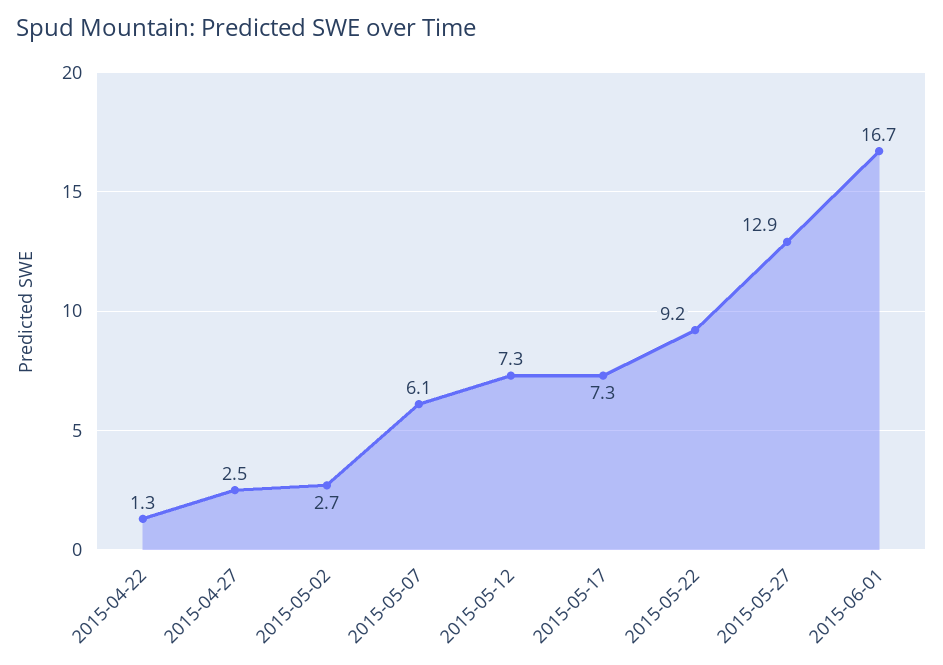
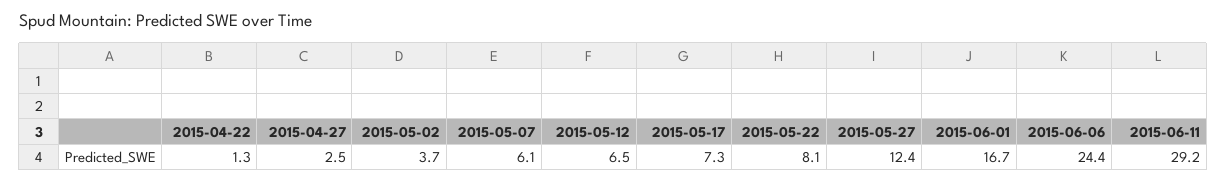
2015-05-02: 2.7 -> 3.7
2015-05-12: 7.3 -> 6.5
2015-05-22: 9.2 -> 8.1
2015-05-27: 12.9 -> 12.4
2015-06-06: none -> 24.4
2015-06-11: none -> 29.2

